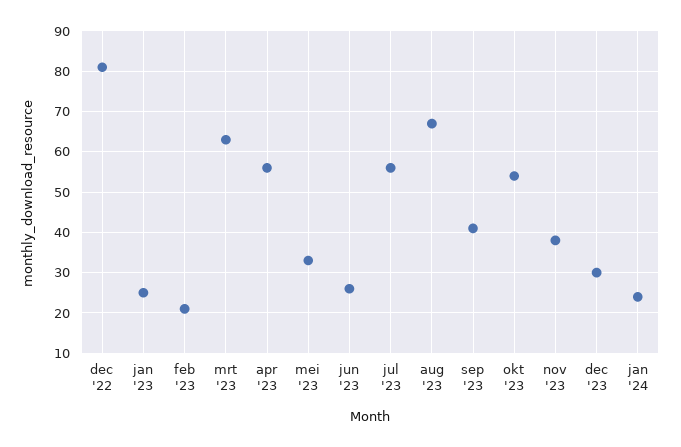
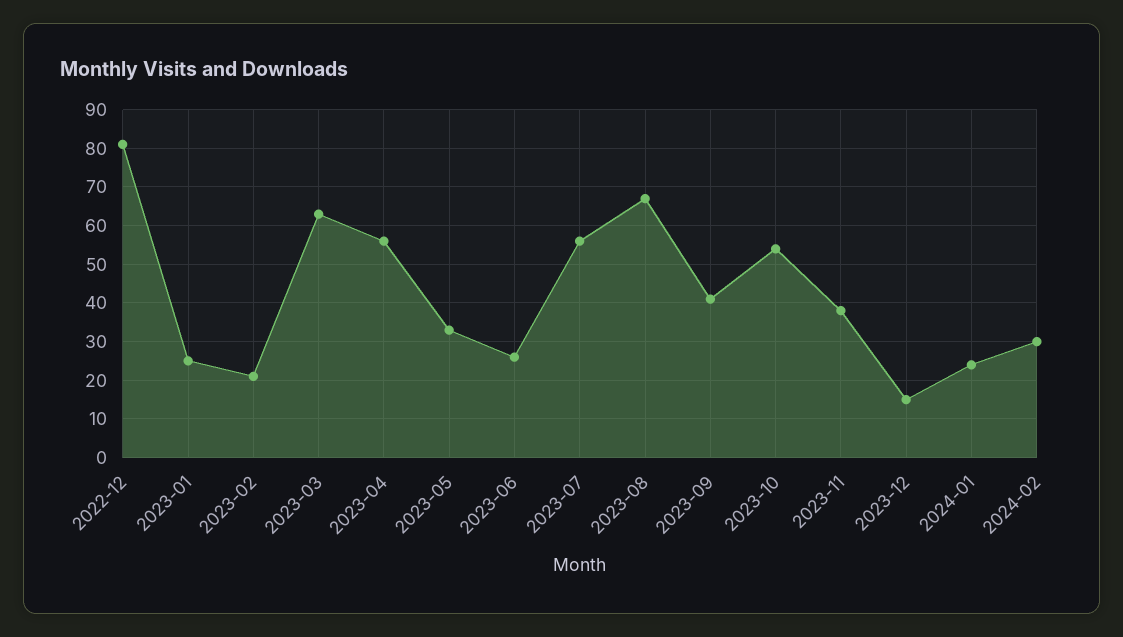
dec '23: 30 -> 15
2024-02: none -> 30

